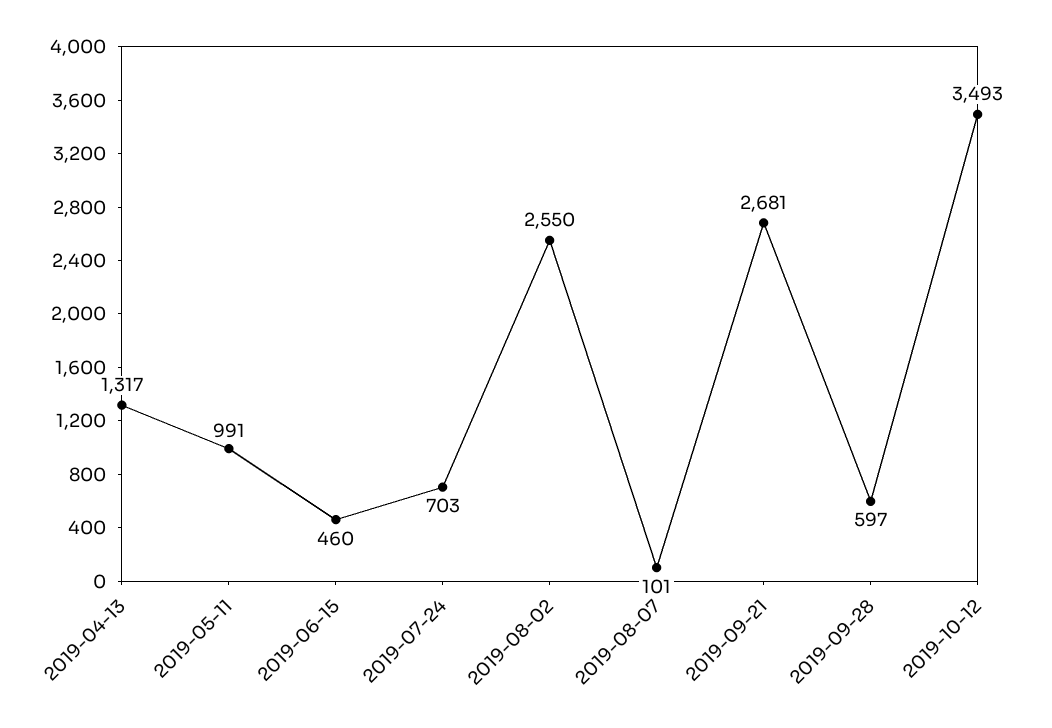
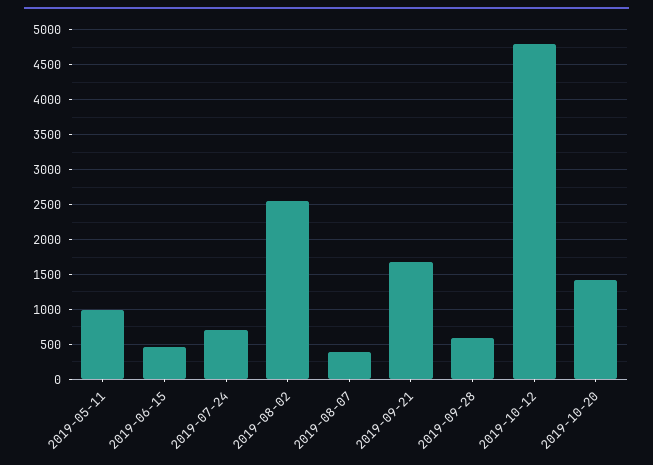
2019-04-13: 1317 -> none
2019-08-07: 101 -> 400
2019-09-21: 2681 -> 1700
2019-10-12: 3493 -> 4800
2019-10-20: none -> 1400

